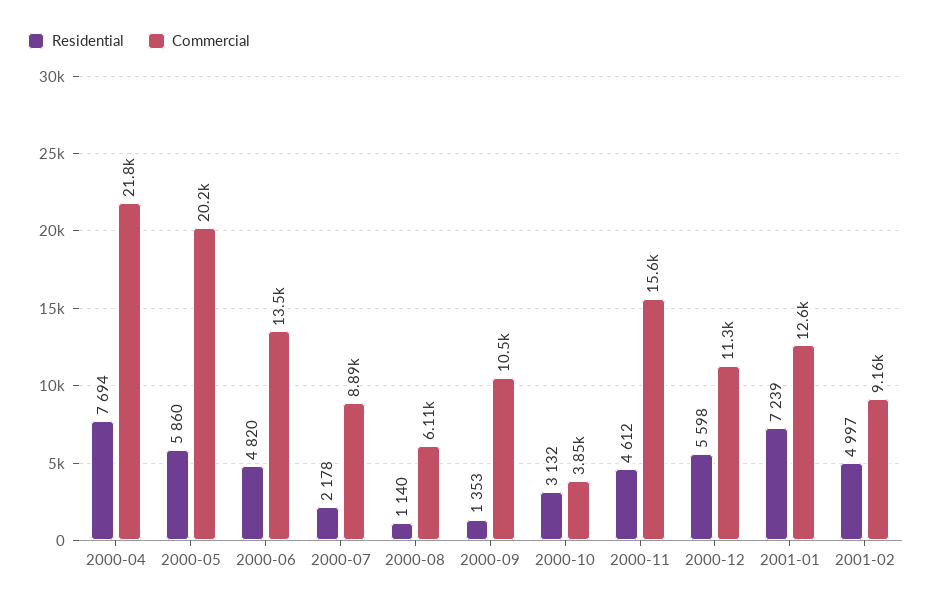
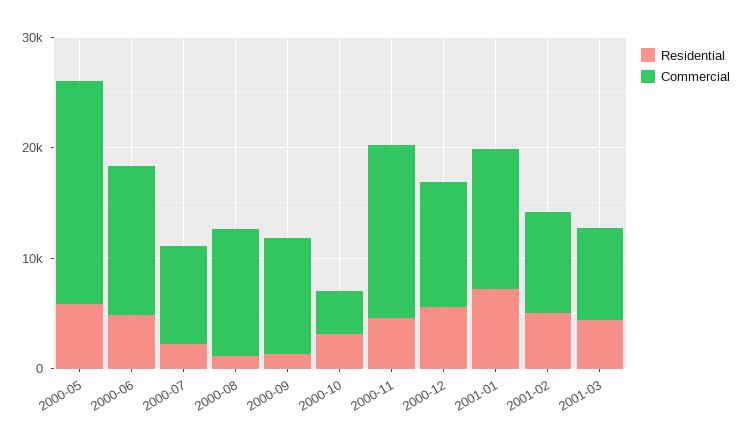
Residential, 2000-04: 7694 -> none
Commercial, 2000-04: 21800 -> none
Commercial, 2000-08: 6110 -> 12000
Residential, 2001-03: none -> 4000
Commercial, 2001-03: none -> 8000

